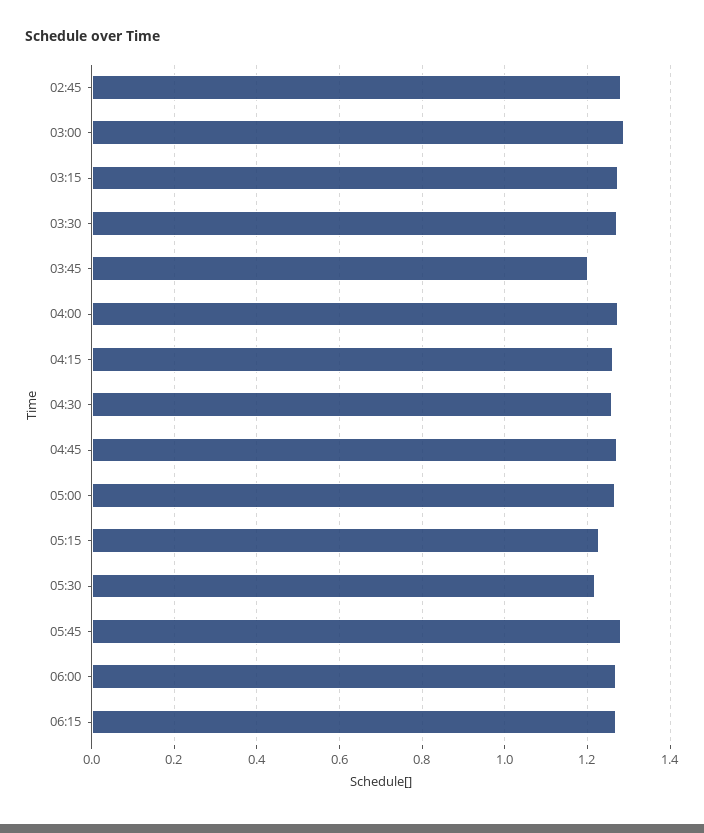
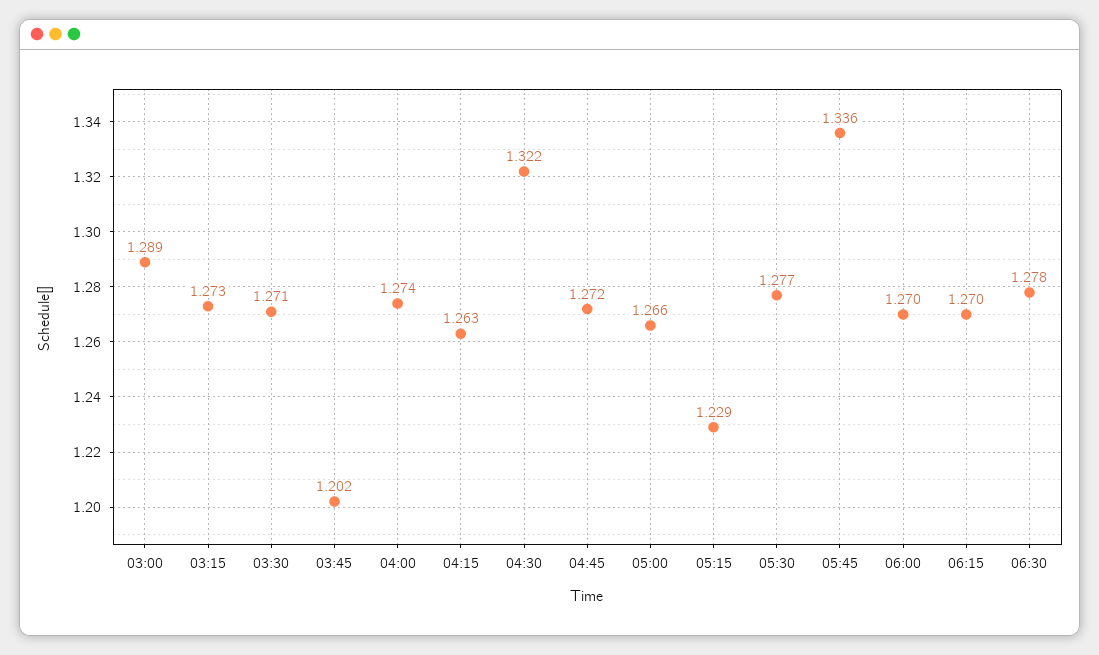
02:45: 1.28 -> none
04:30: 1.26 -> 1.322
05:30: 1.22 -> 1.277
05:45: 1.28 -> 1.336
06:30: none -> 1.278

